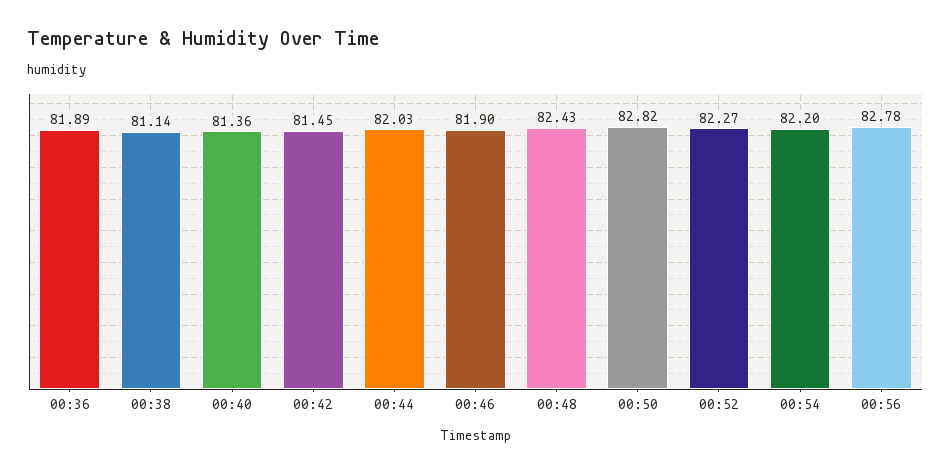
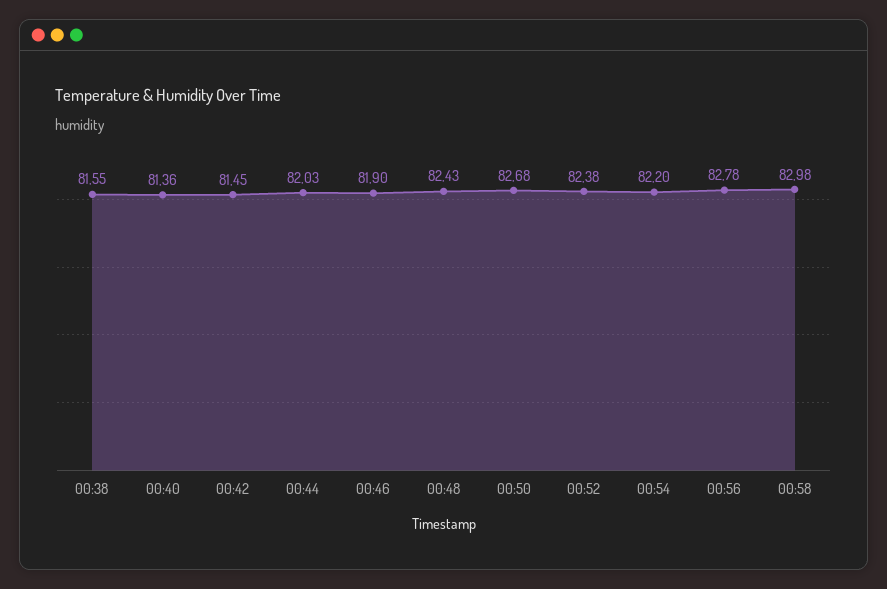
00:36: 81.89 -> none
00:38: 81.14 -> 81.55
00:50: 82.82 -> 82.68
00:52: 82.27 -> 82.38
00:58: none -> 82.98

